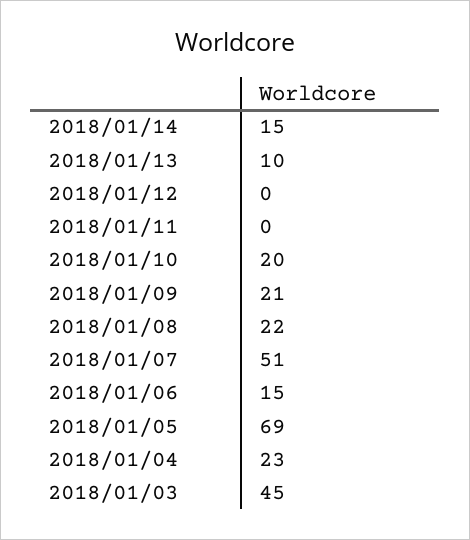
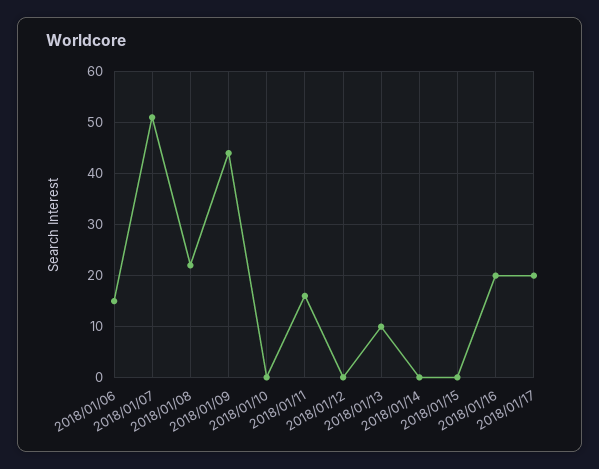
2018/01/14: 15 -> 0
2018/01/11: 0 -> 15
2018/01/10: 20 -> 0
2018/01/09: 21 -> 45
2018/01/05: 69 -> none
2018/01/04: 23 -> none
2018/01/03: 45 -> none
2018/01/15: none -> 0
2018/01/16: none -> 20
2018/01/17: none -> 20

